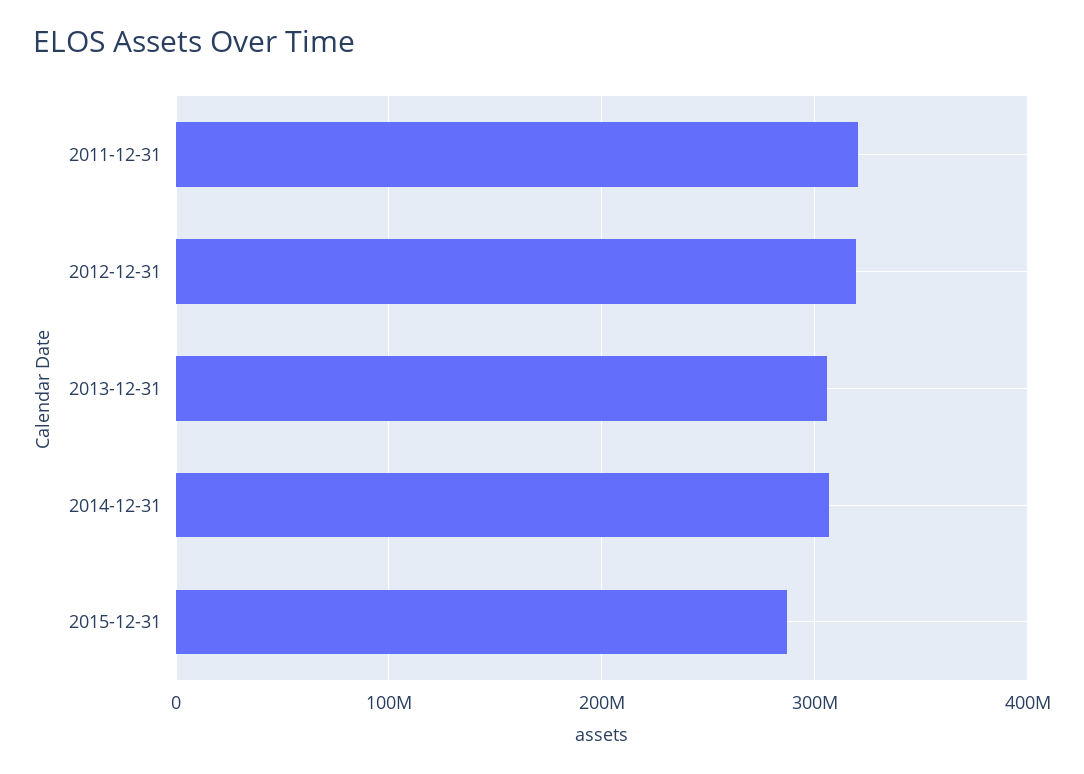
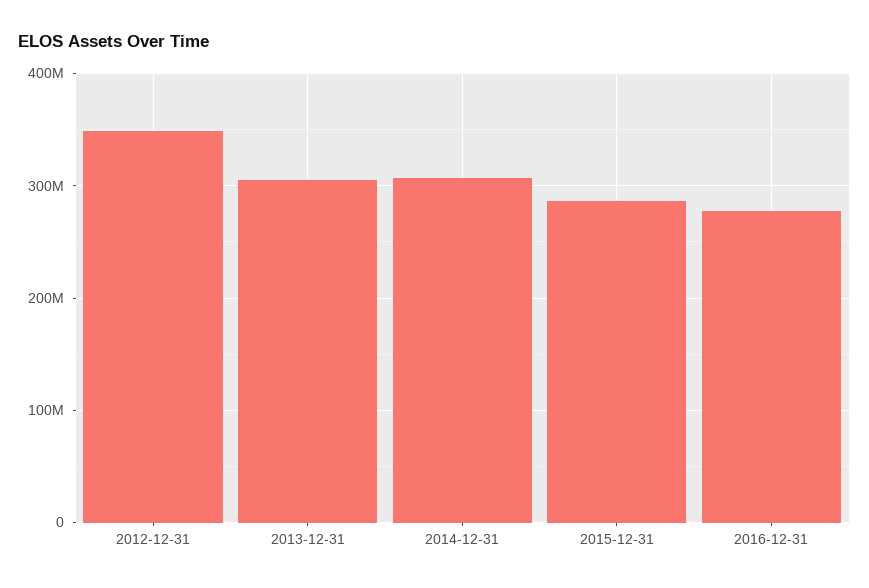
2011-12-31: 320000000 -> none
2012-12-31: 320000000 -> 350000000
2016-12-31: none -> 280000000

